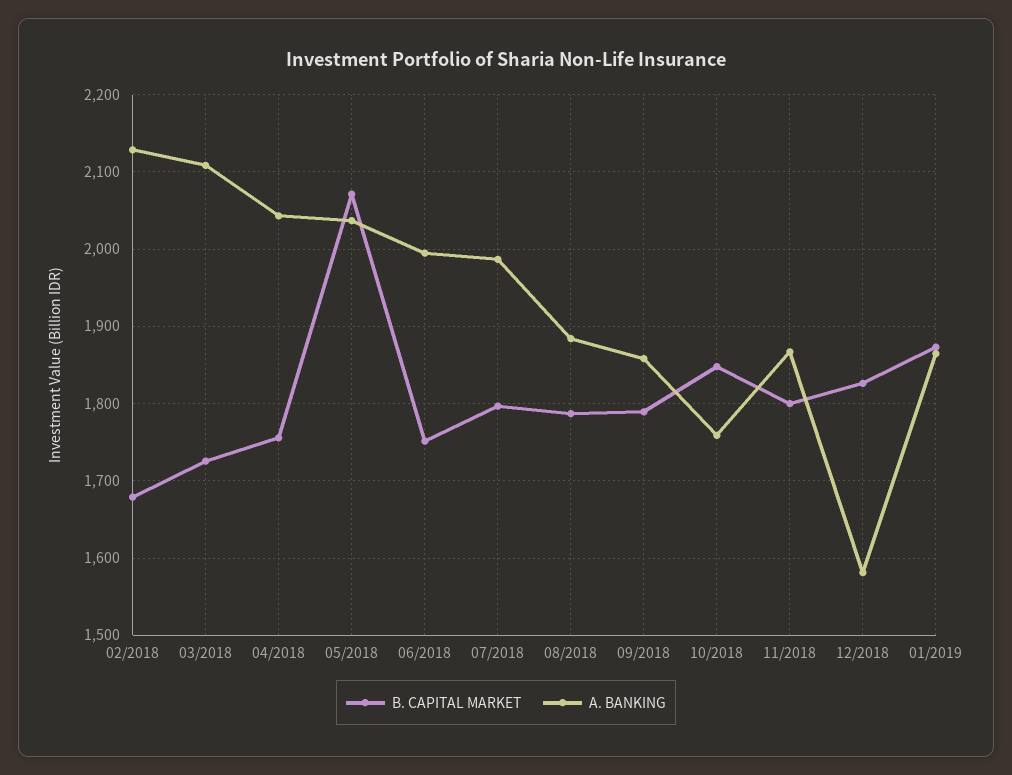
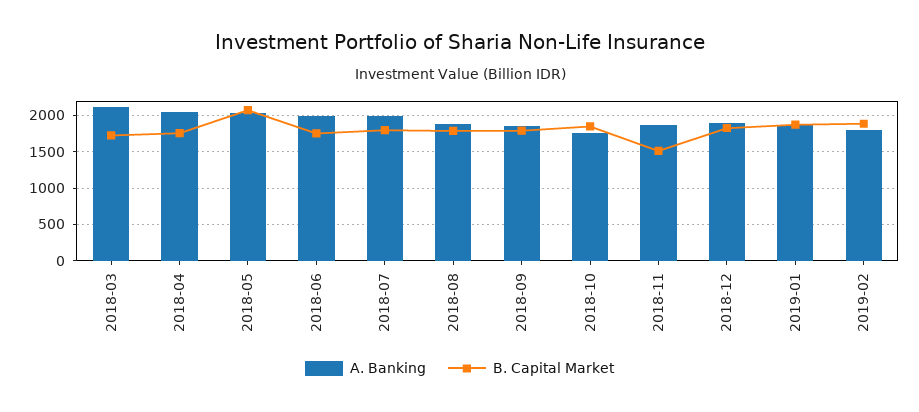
B. CAPITAL MARKET, 02/2018: 1680 -> none
A. BANKING, 02/2018: 2130 -> none
B. CAPITAL MARKET, 11/2018: 1800 -> 1500
A. BANKING, 12/2018: 1580 -> 1900
A. BANKING, 2019-02: none -> 1800
B. CAPITAL MARKET, 2019-02: none -> 1900

